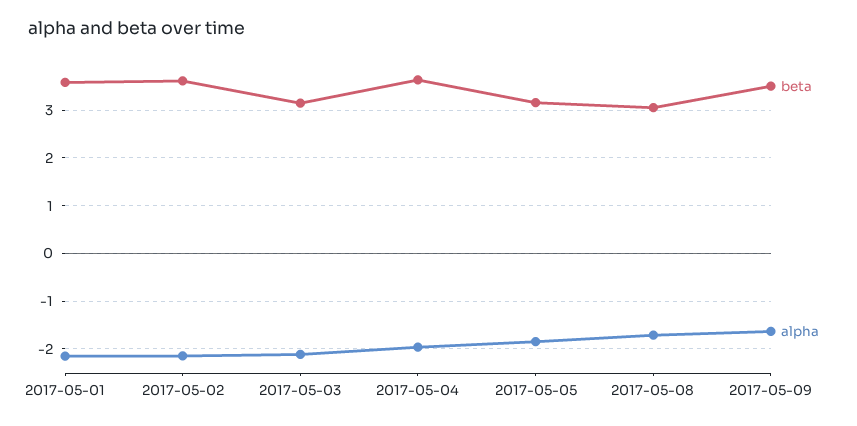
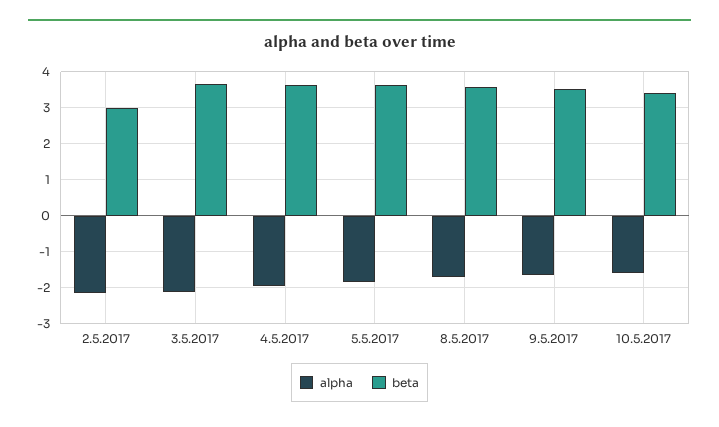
beta, 2017-05-01: 3.6 -> none
alpha, 2017-05-01: -2.2 -> none
beta, 2017-05-02: 3.6 -> 3
beta, 2017-05-03: 3.2 -> 3.6
beta, 2017-05-05: 3.2 -> 3.6
beta, 2017-05-08: 3 -> 3.6
alpha, 10.5.2017: none -> -1.6
beta, 10.5.2017: none -> 3.4

